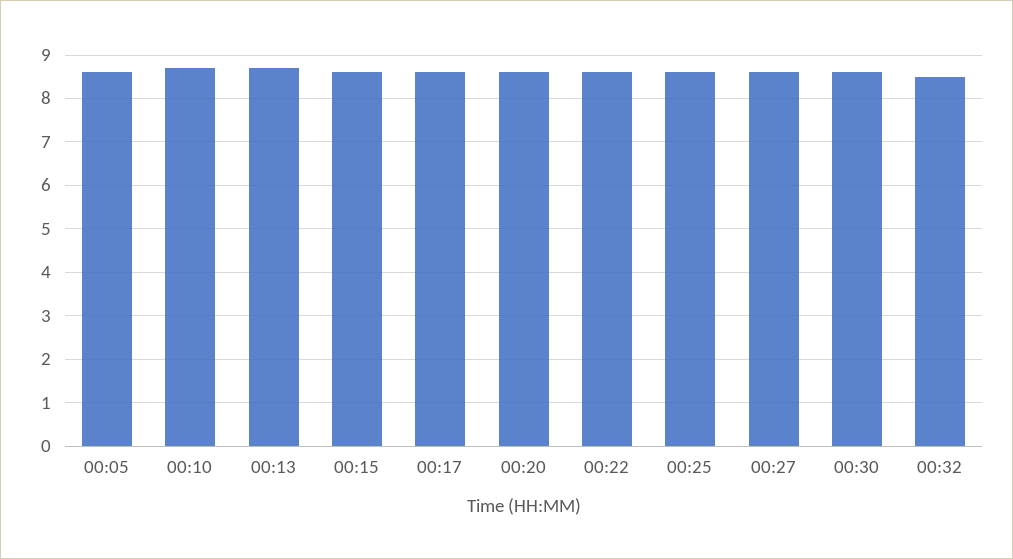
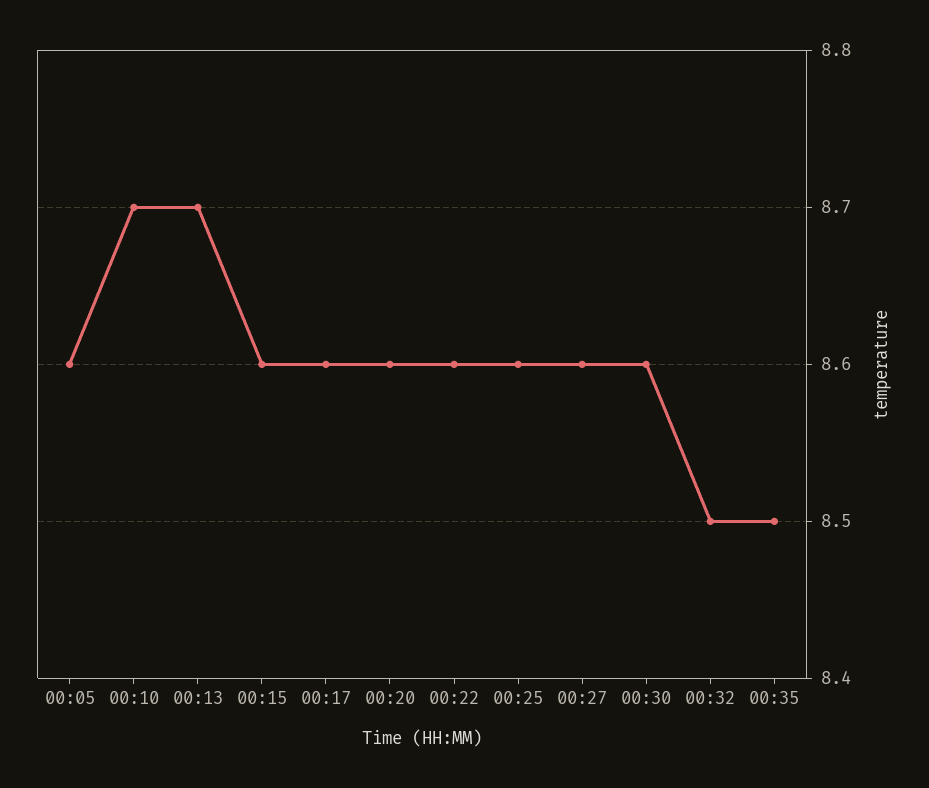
00:35: none -> 8.5

